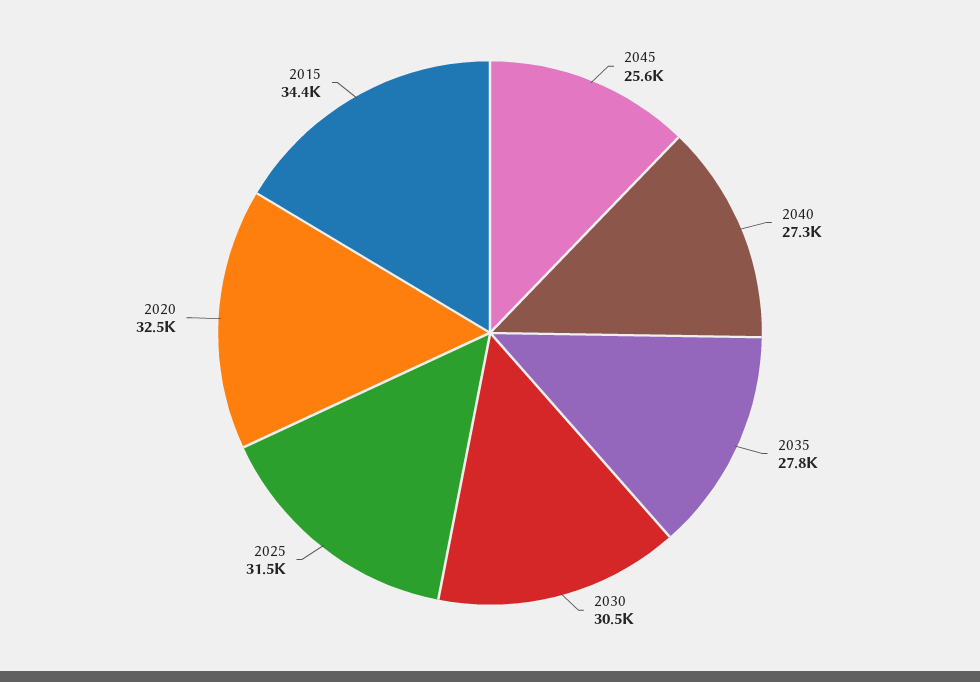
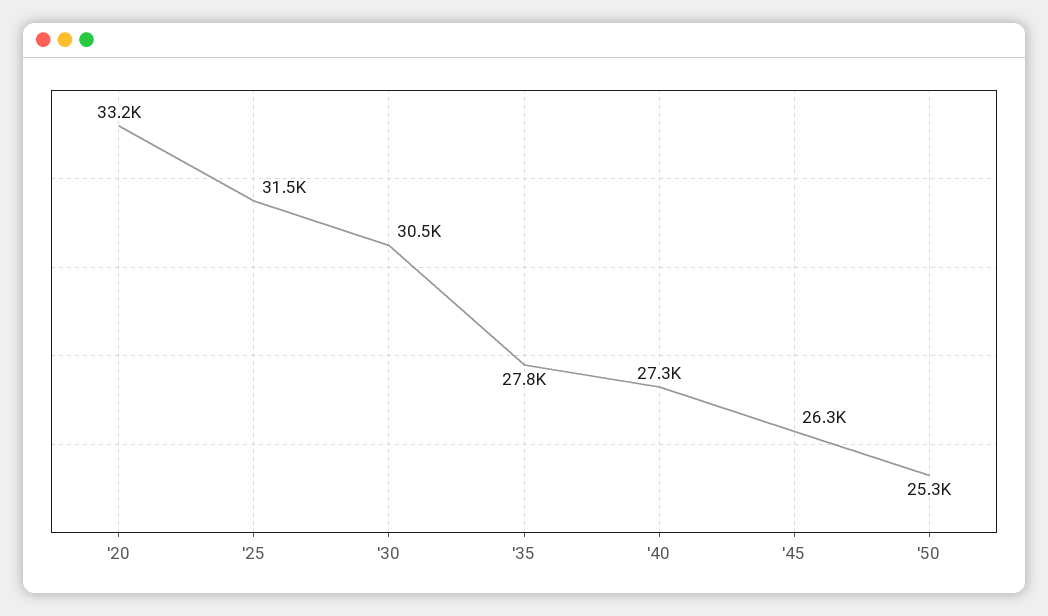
2045: 25600 -> 26300
2020: 32500 -> 33200
2015: 34400 -> none
'50: none -> 25300

